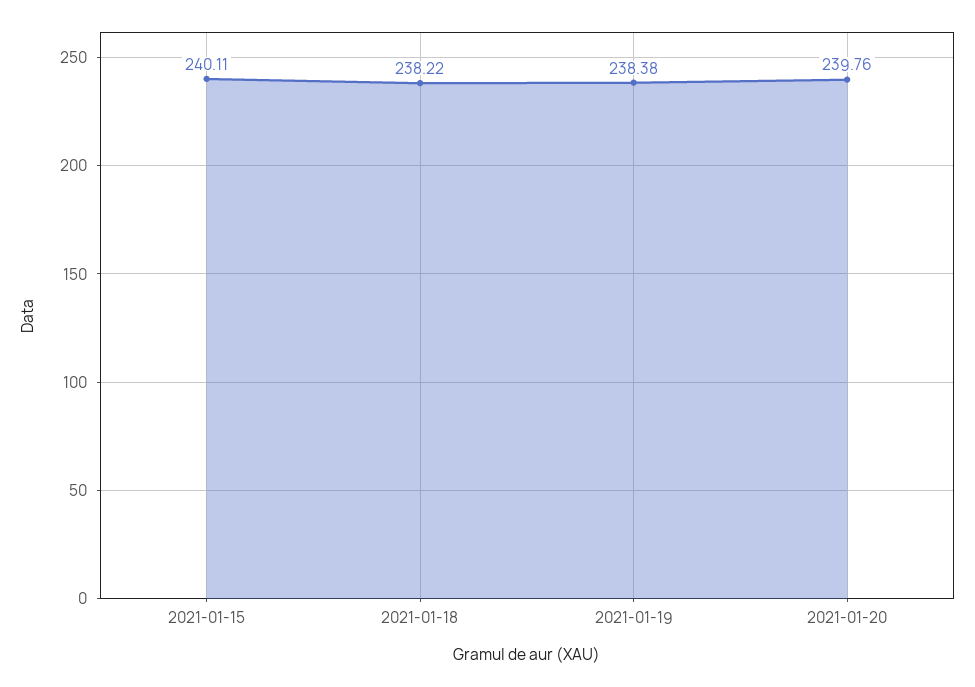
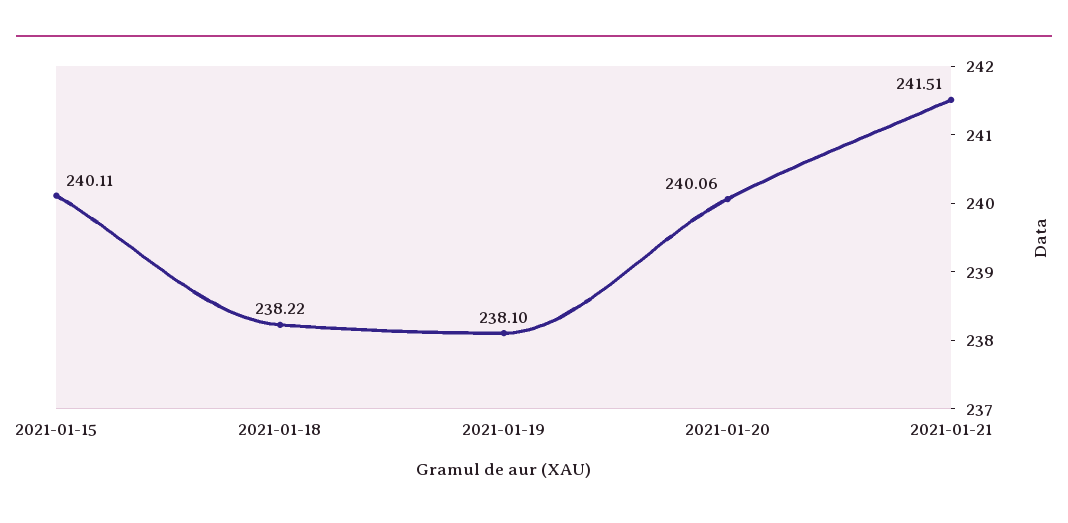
2021-01-19: 238.38 -> 238.1
2021-01-20: 239.76 -> 240.06
2021-01-21: none -> 241.51

